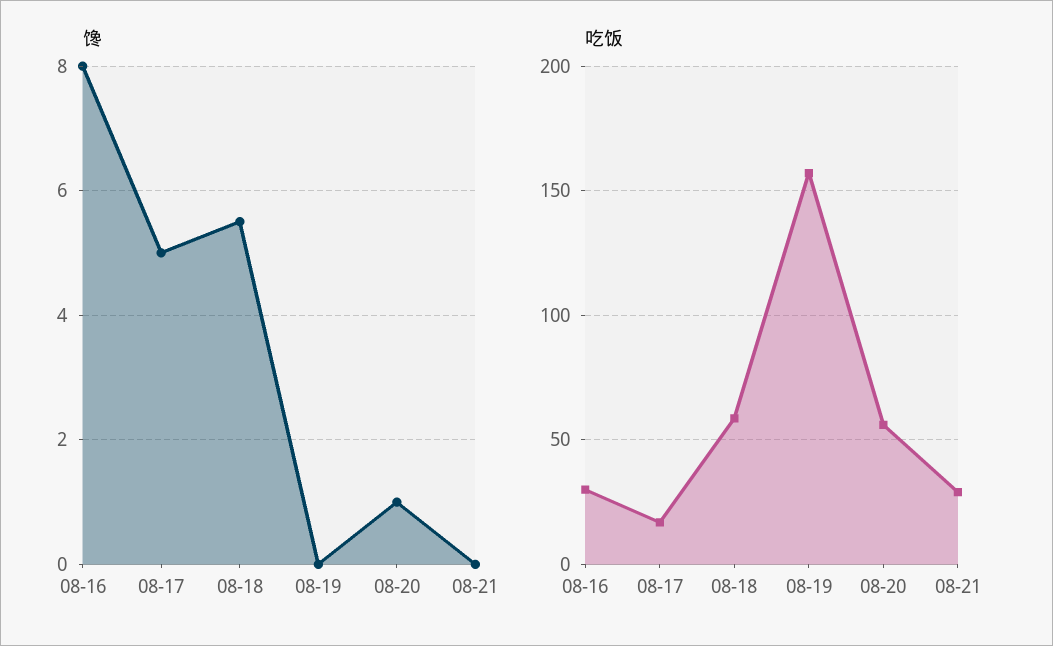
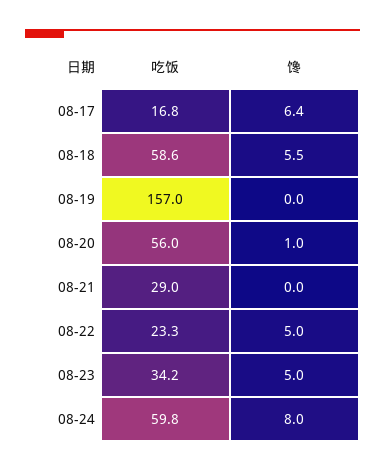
馋, 08-16: 8 -> none
馋, 08-17: 5 -> 6.4
吃饭, 08-16: 30 -> none
吃饭, 08-22: none -> 23.3
馋, 08-22: none -> 5
吃饭, 08-23: none -> 34.2
馋, 08-23: none -> 5
吃饭, 08-24: none -> 59.8
馋, 08-24: none -> 8

